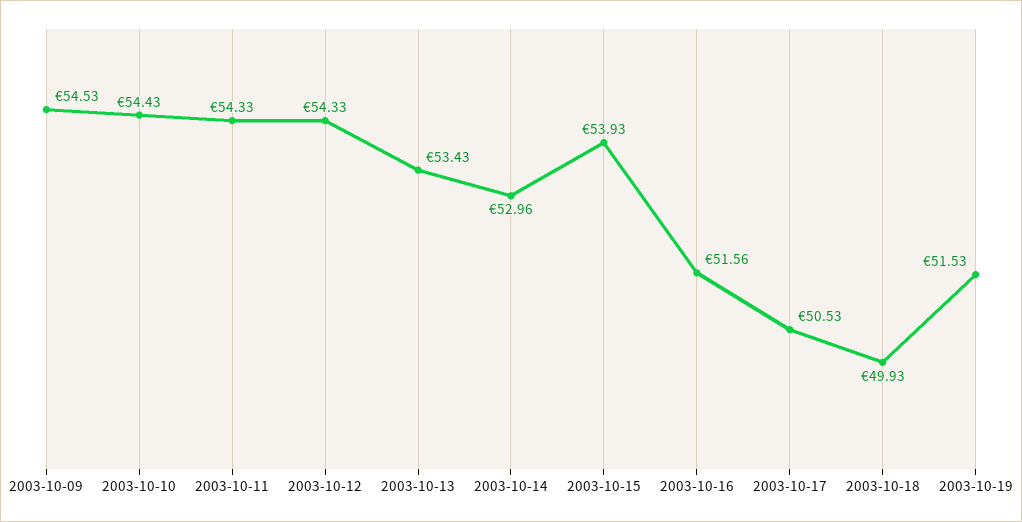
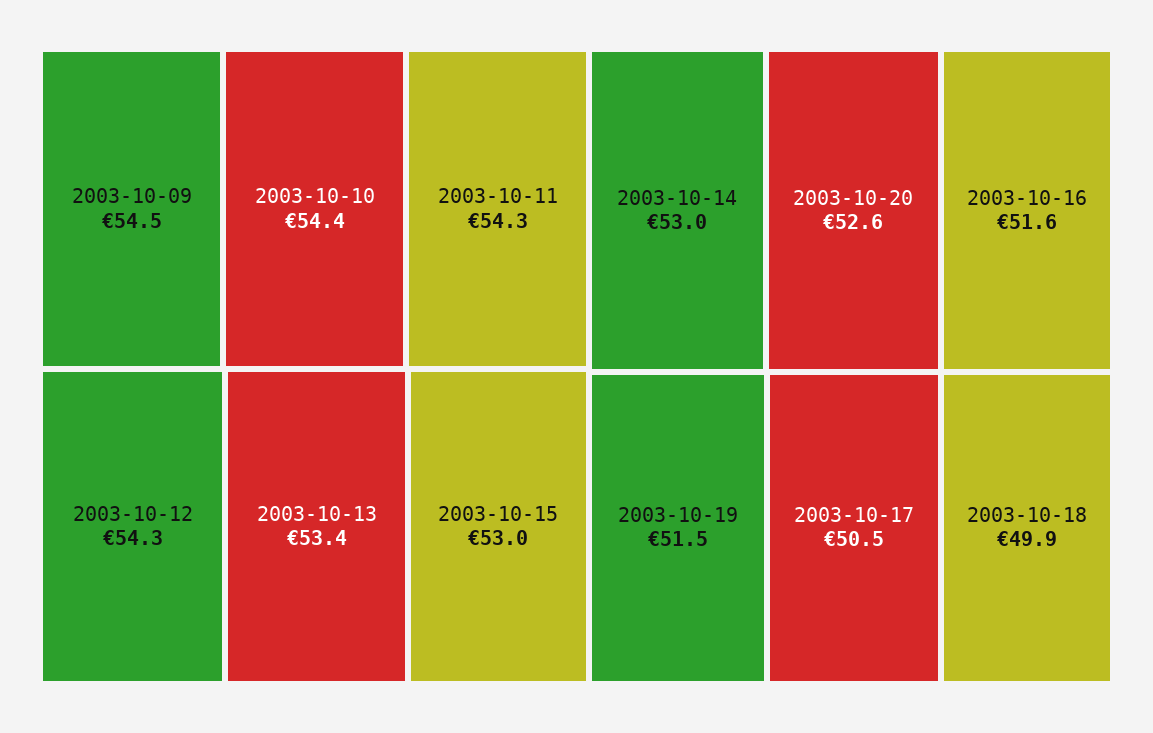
2003-10-15: 53.93 -> 53
2003-10-20: none -> 52.6

